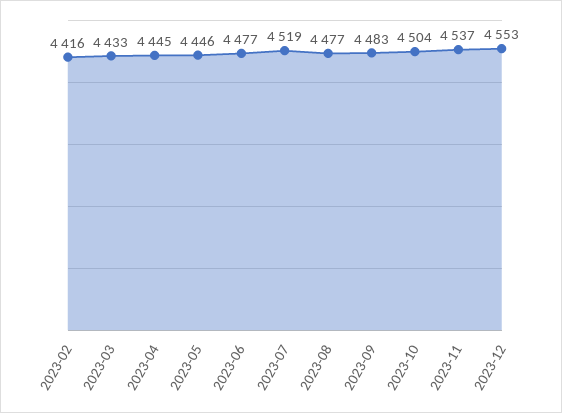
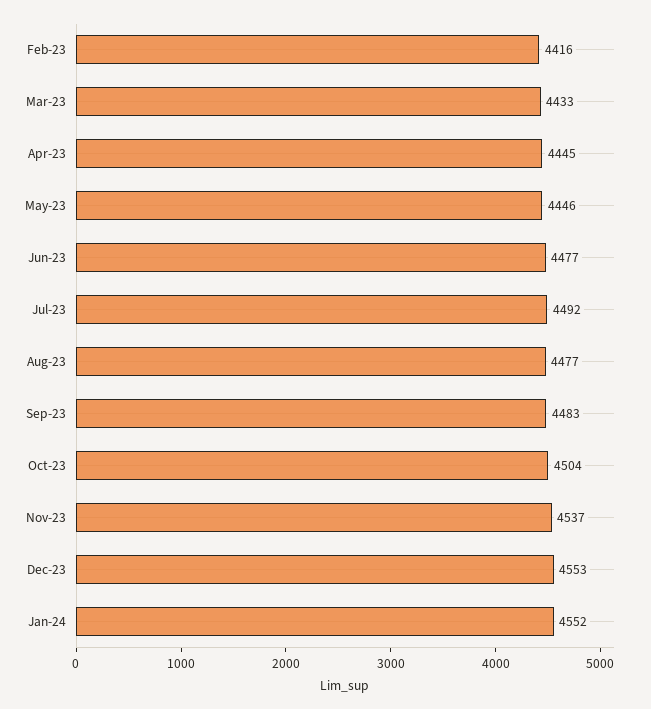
2023-07: 4519 -> 4492
Jan-24: none -> 4552

